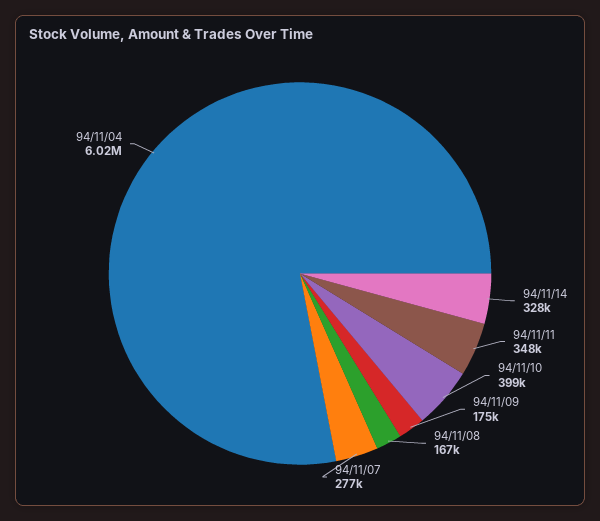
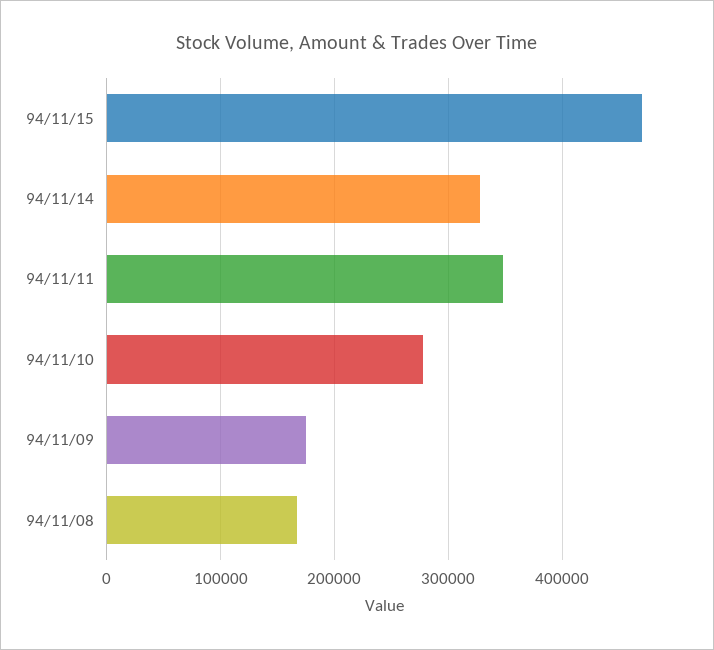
94/11/10: 399000 -> 280000
94/11/07: 277000 -> none
94/11/04: 6020000 -> none
94/11/15: none -> 470000

